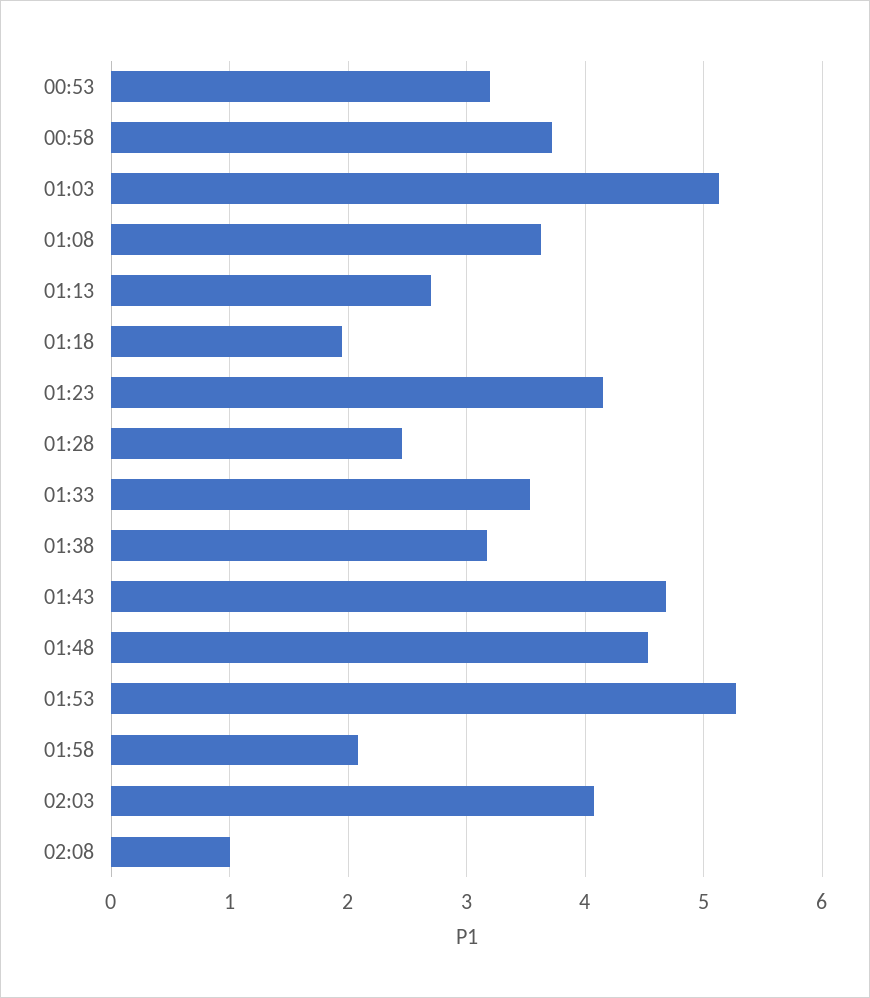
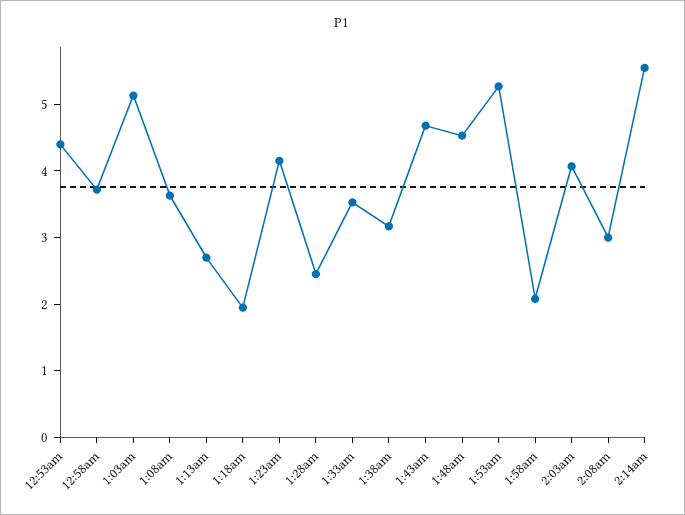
00:53: 3.2 -> 4.4
02:08: 1 -> 3
2:14am: none -> 5.6

